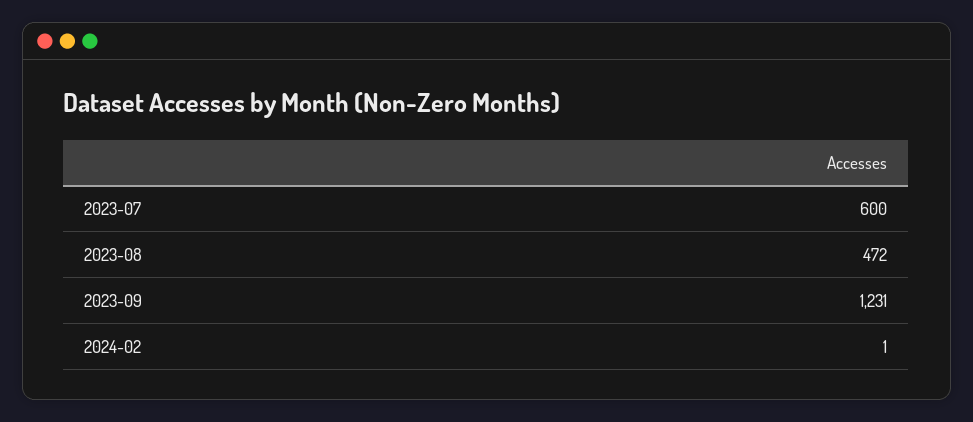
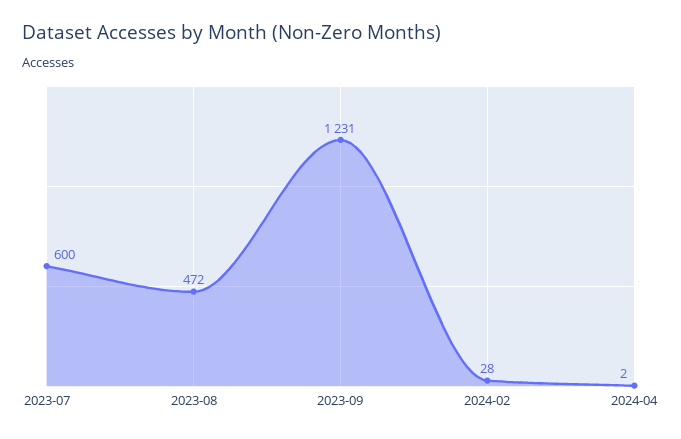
2024-02: 1 -> 28
2024-04: none -> 2

